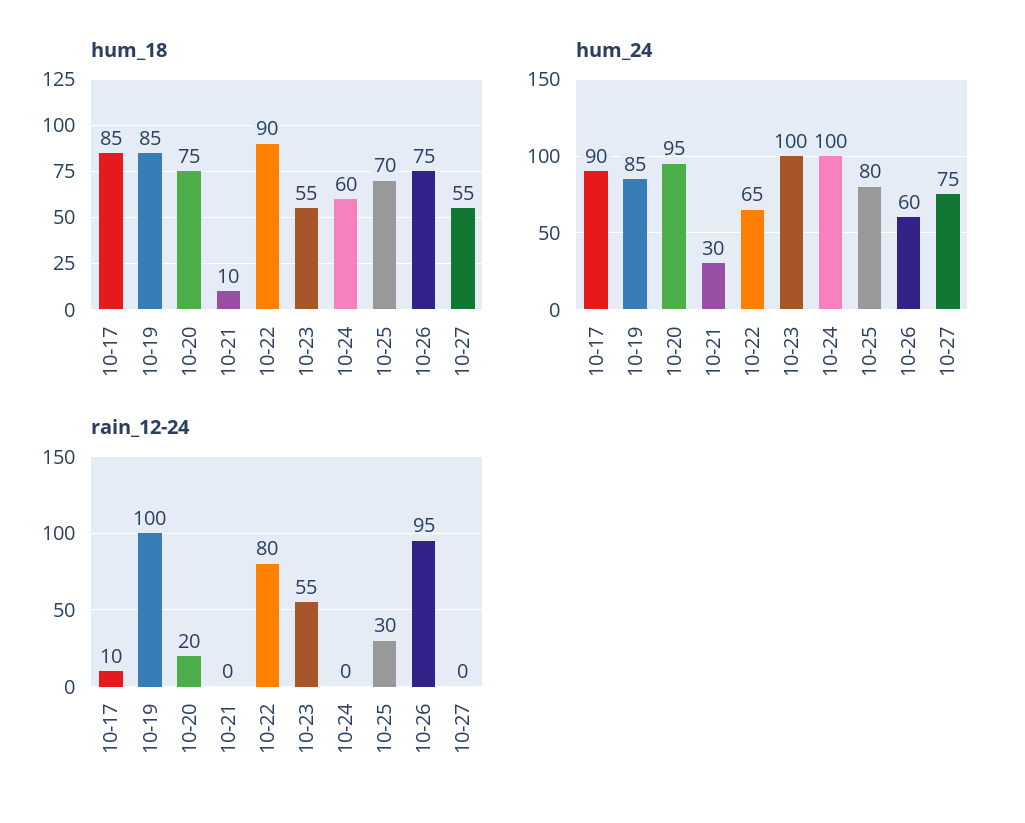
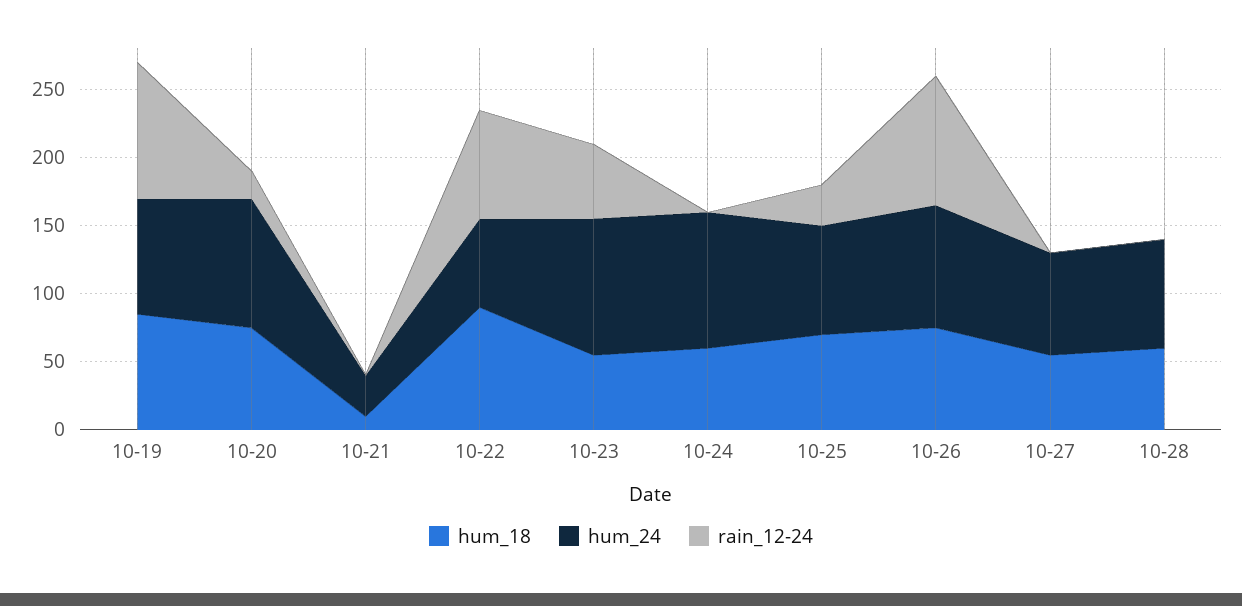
hum_18, 10-17: 85 -> none
hum_24, 10-17: 90 -> none
hum_24, 10-26: 60 -> 90
rain_12-24, 10-17: 10 -> none
hum_18, 10-28: none -> 60
hum_24, 10-28: none -> 80
rain_12-24, 10-28: none -> 0

